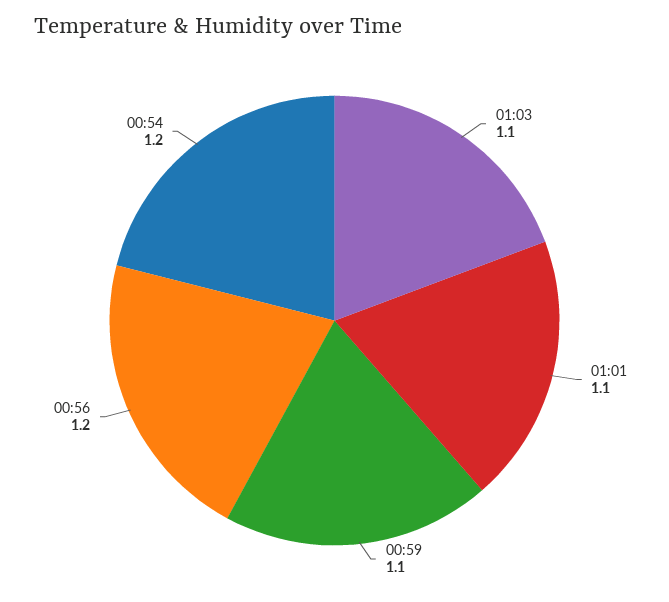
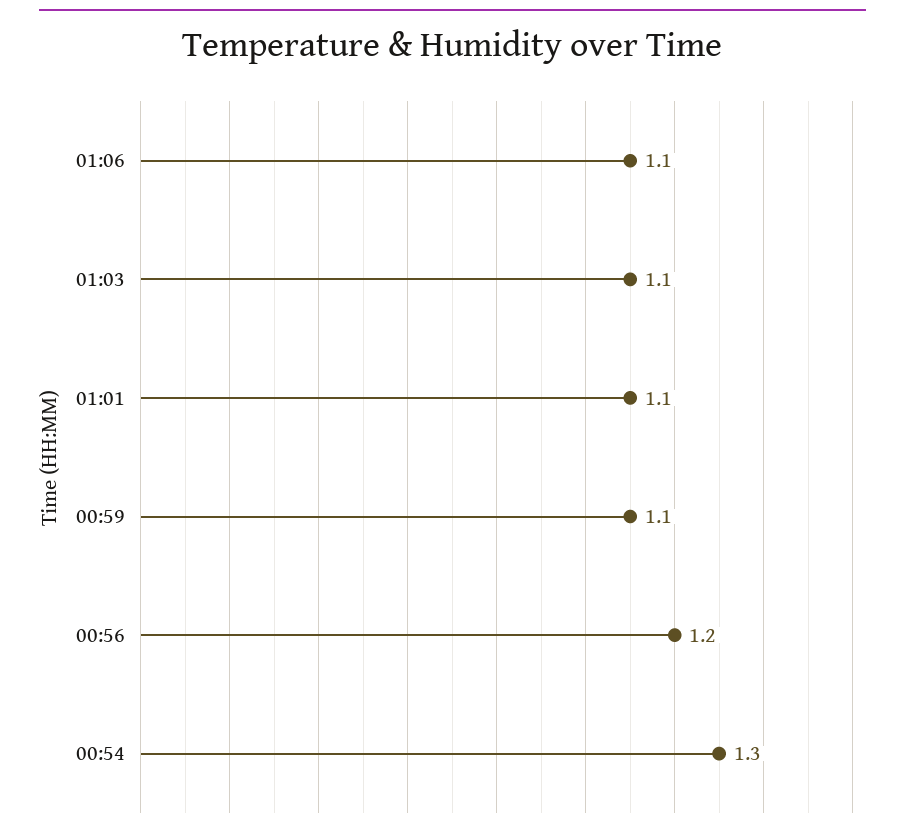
00:54: 1.2 -> 1.3
01:06: none -> 1.1

